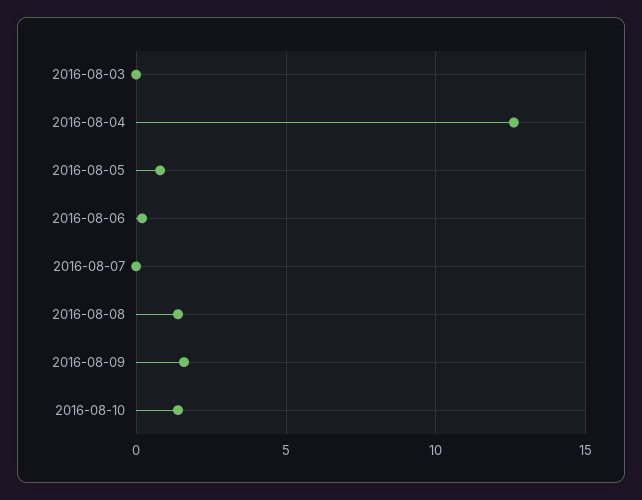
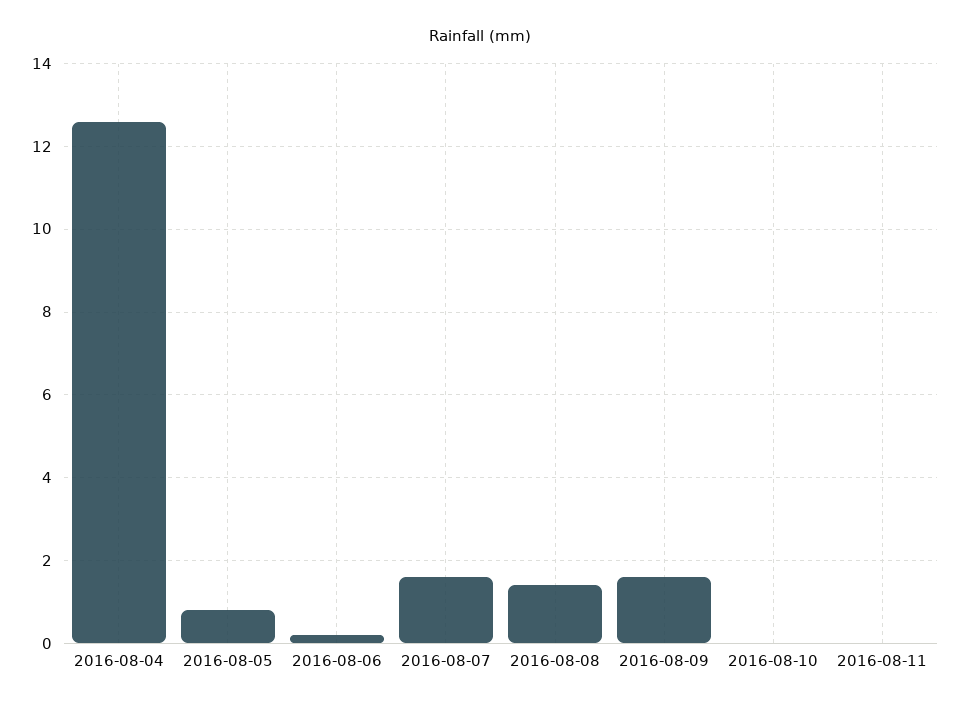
2016-08-03: 0 -> none
2016-08-07: 0 -> 1.5
2016-08-10: 1.5 -> 0
2016-08-11: none -> 0

